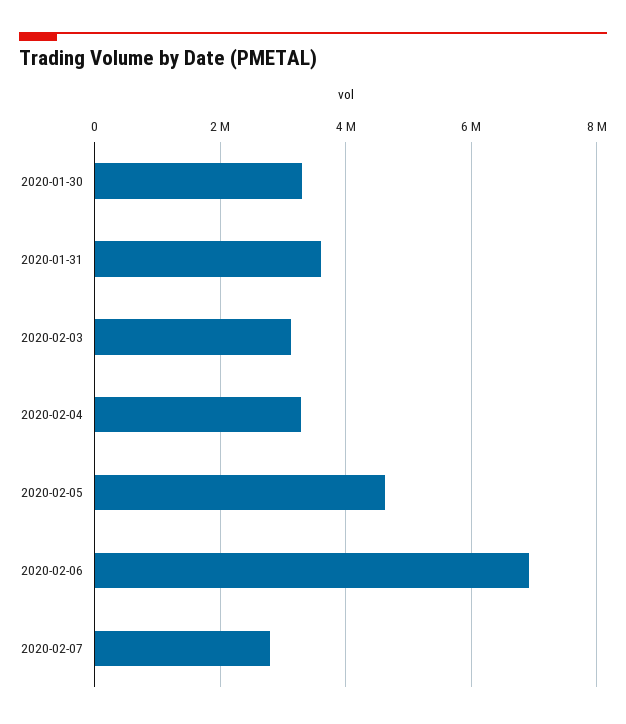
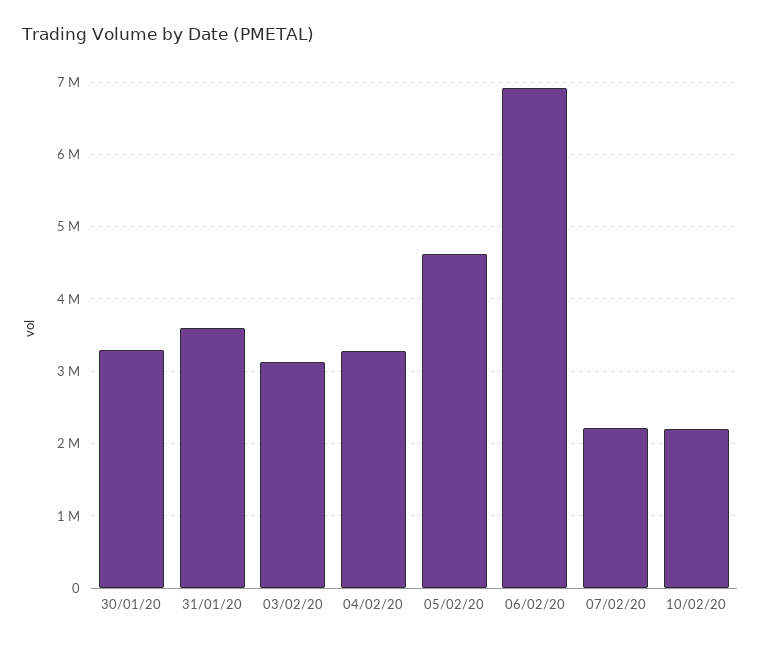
2020-02-07: 2800000 -> 2200000
10/02/20: none -> 2200000

